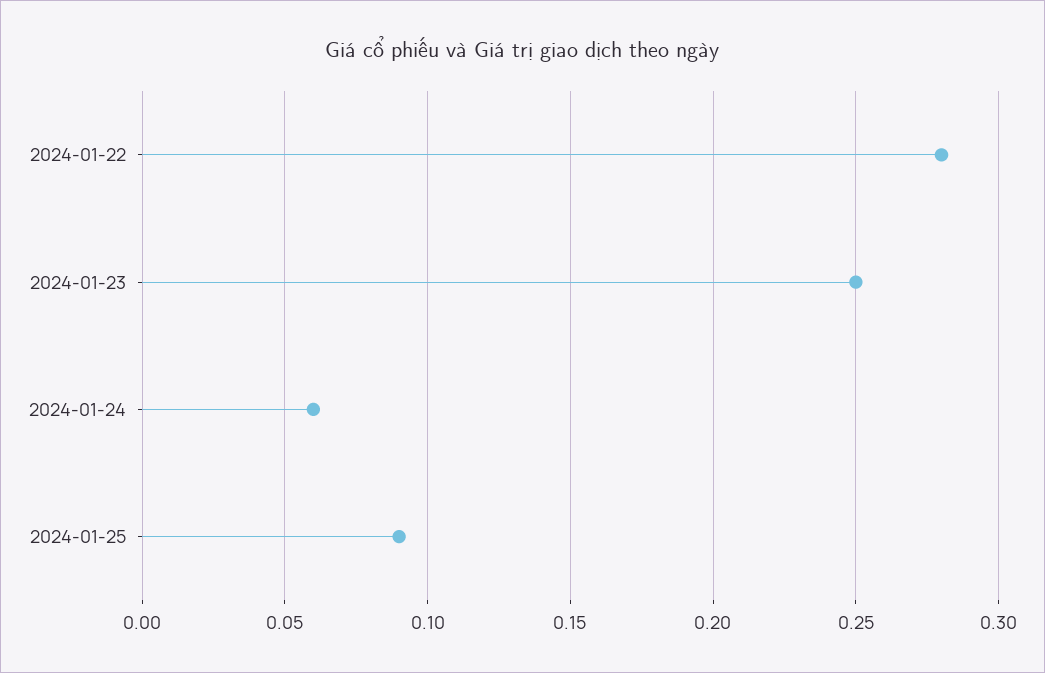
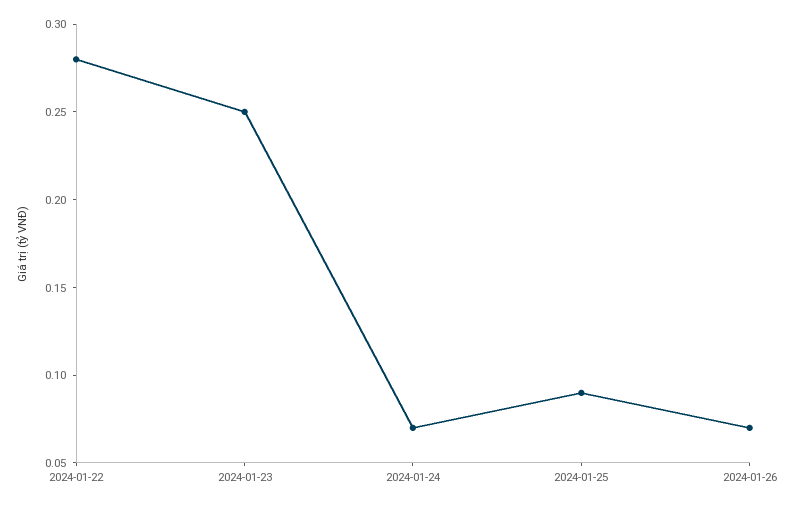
2024-01-24: 0.06 -> 0.07
2024-01-26: none -> 0.07

